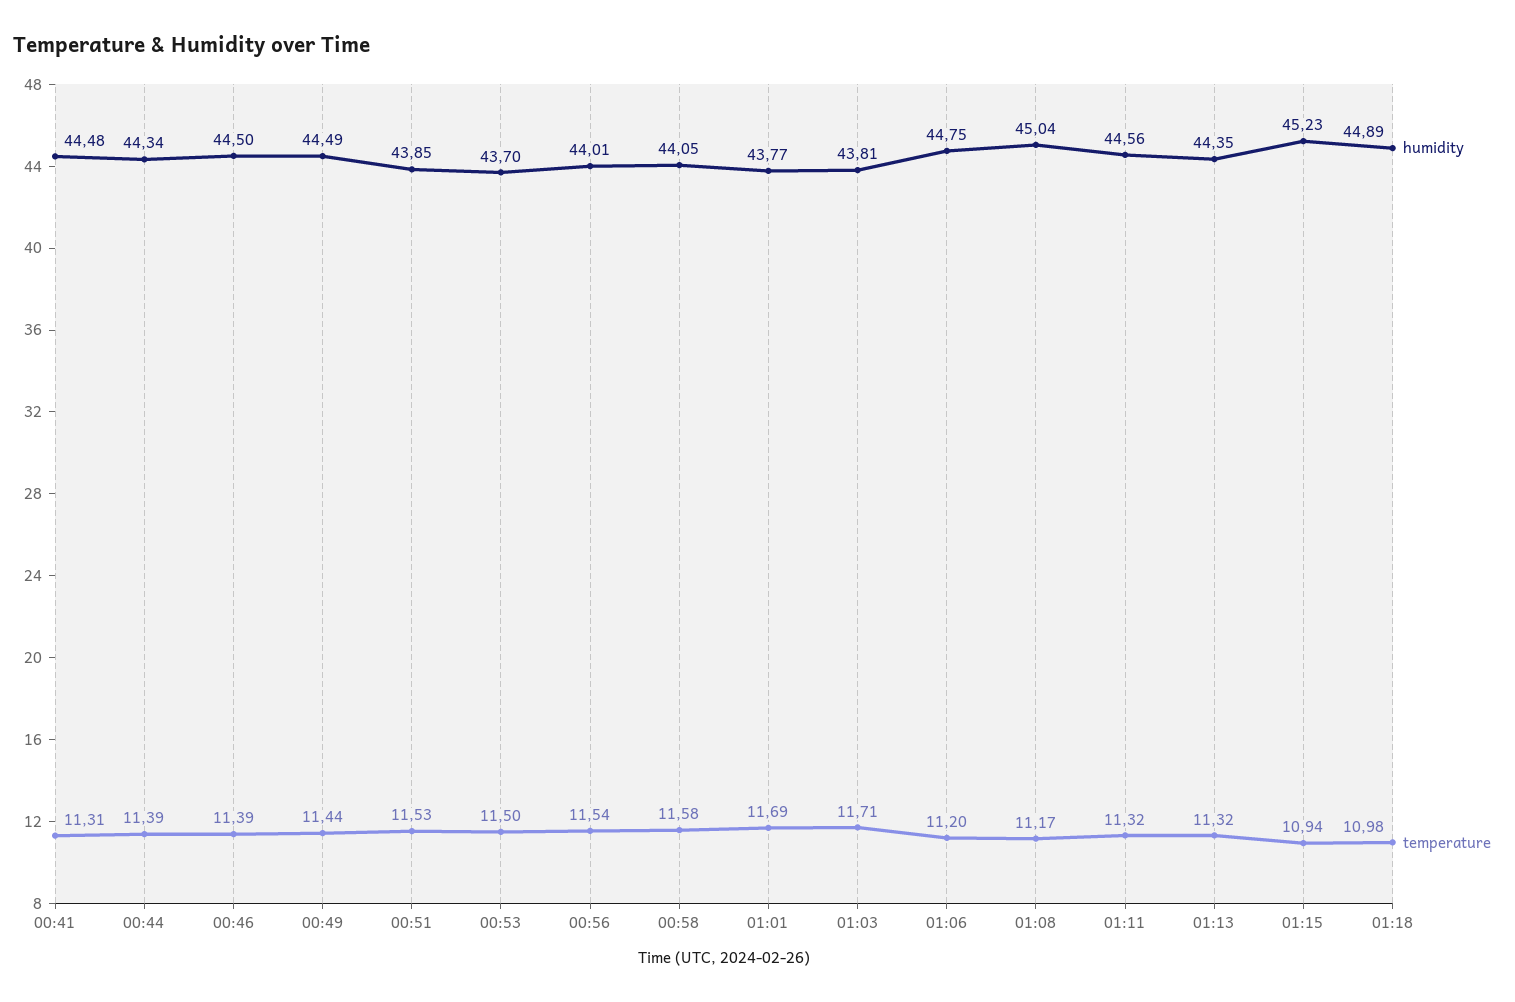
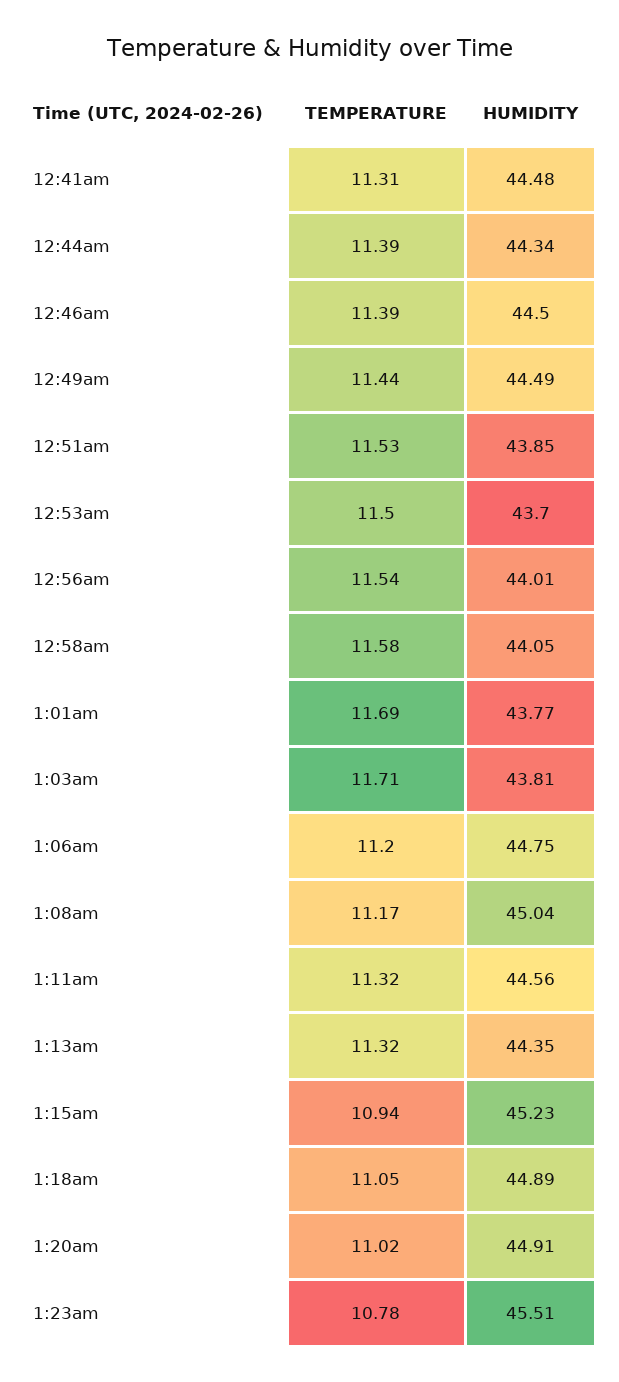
temperature, 01:18: 10.98 -> 11.05
temperature, 1:20am: none -> 11.02
humidity, 1:20am: none -> 44.91
temperature, 1:23am: none -> 10.78
humidity, 1:23am: none -> 45.51

